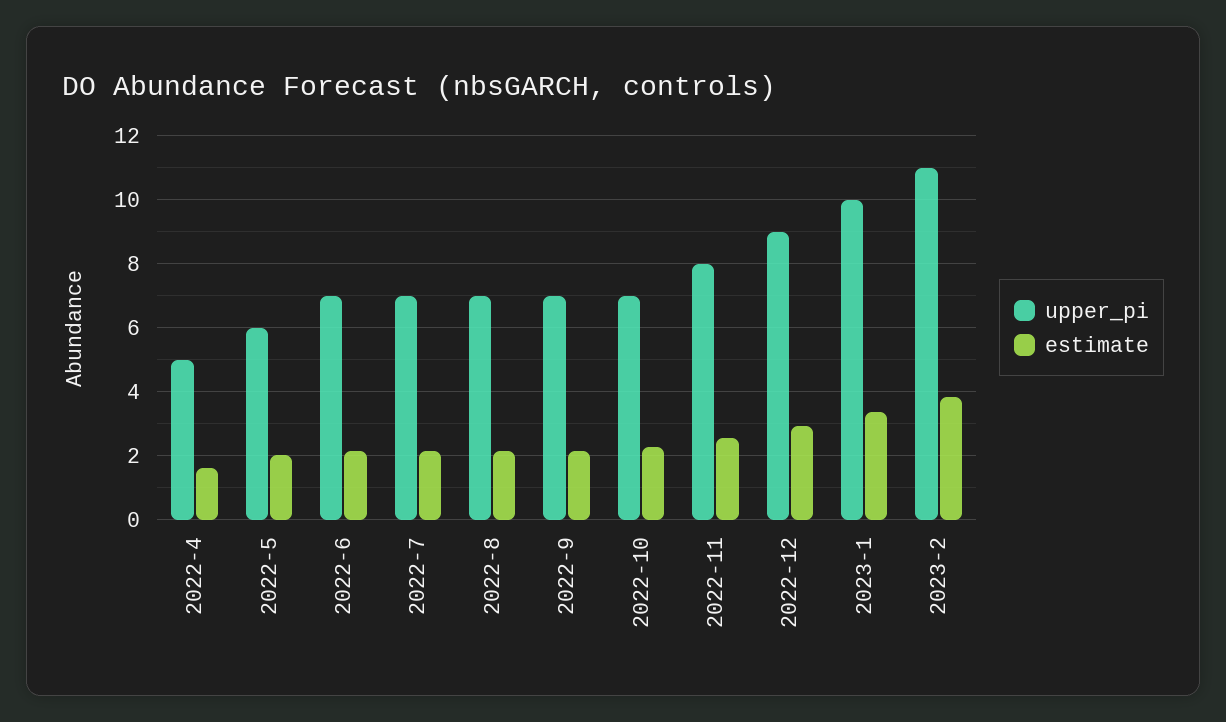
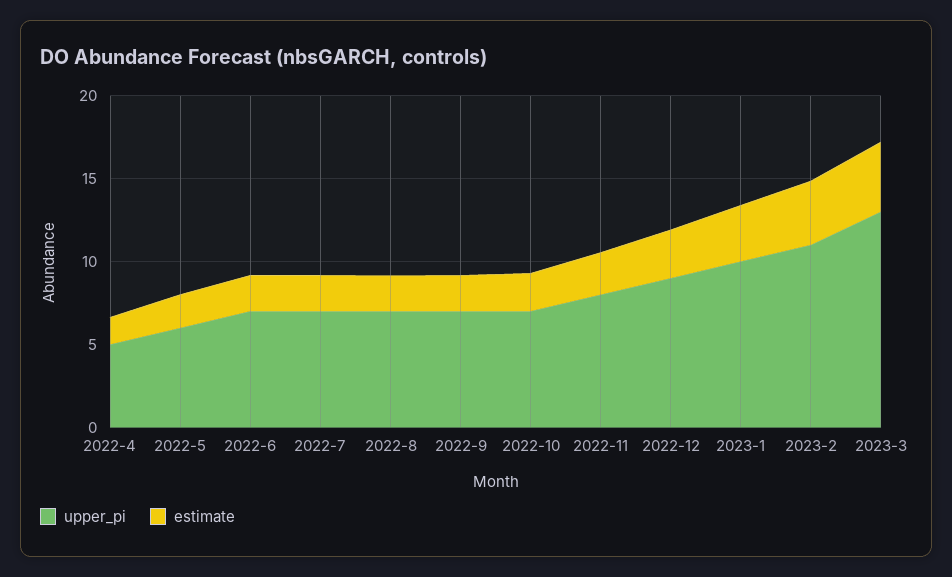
upper_pi, 2023-3: none -> 13
estimate, 2023-3: none -> 4

